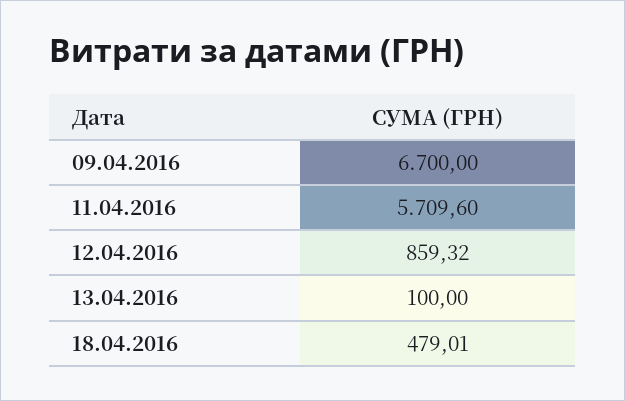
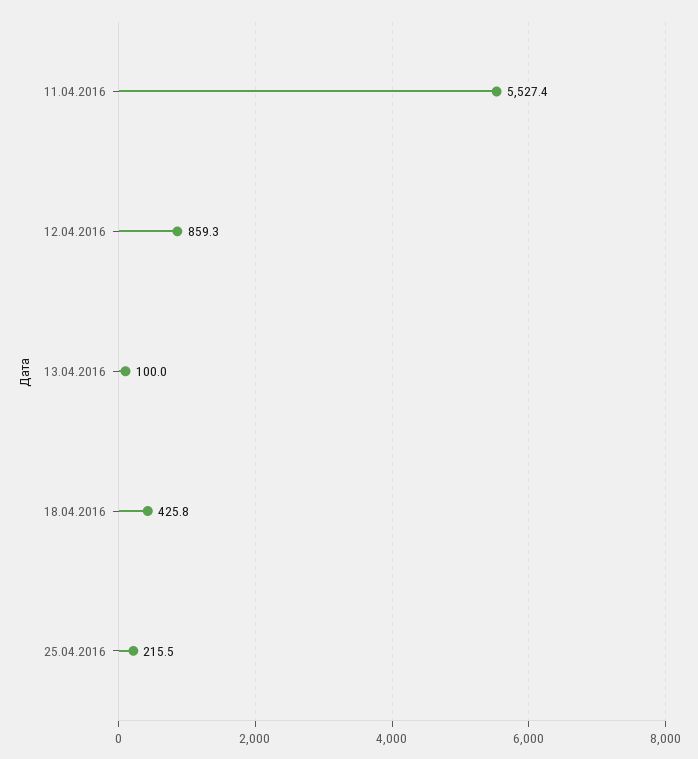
09.04.2016: 6700 -> none
11.04.2016: 5709.6 -> 5527.4
18.04.2016: 479.01 -> 425.8
25.04.2016: none -> 215.5

